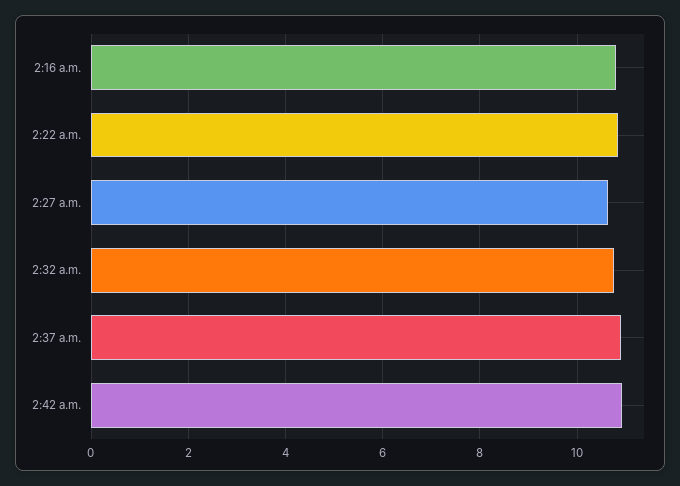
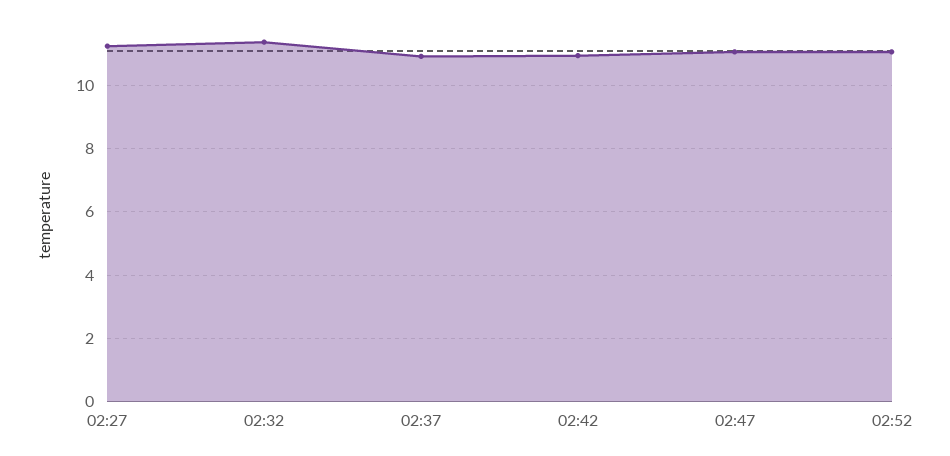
2:16 a.m.: 10.8 -> none
2:22 a.m.: 10.8 -> none
2:27 a.m.: 10.6 -> 11.2
2:32 a.m.: 10.8 -> 11.4
02:47: none -> 11
02:52: none -> 11

